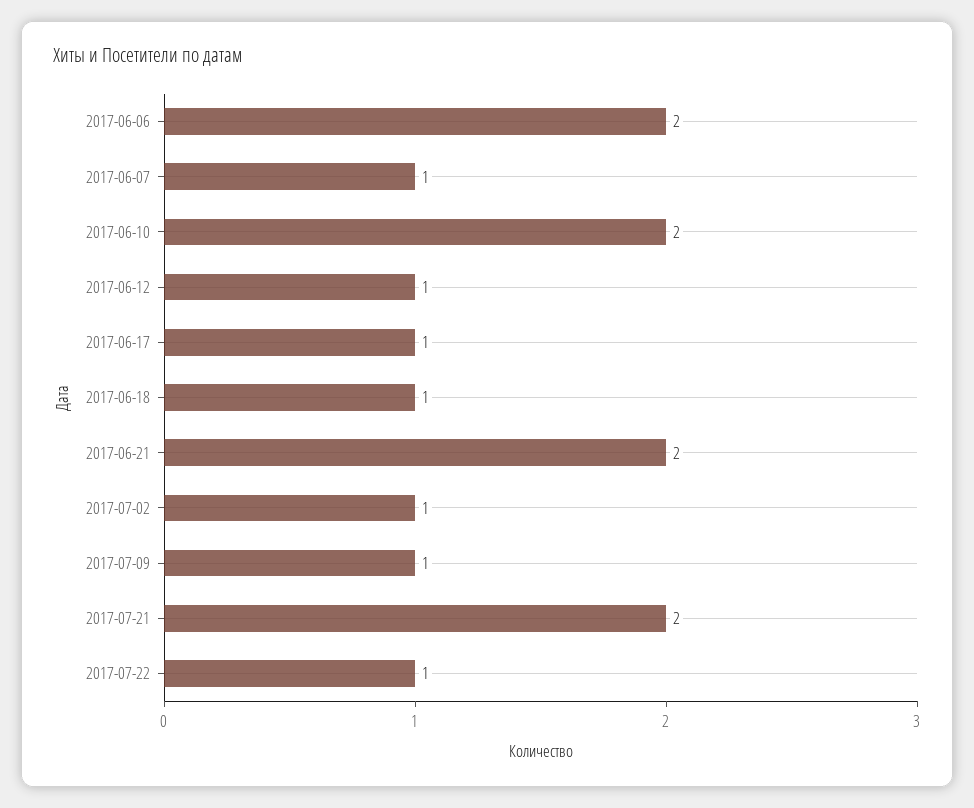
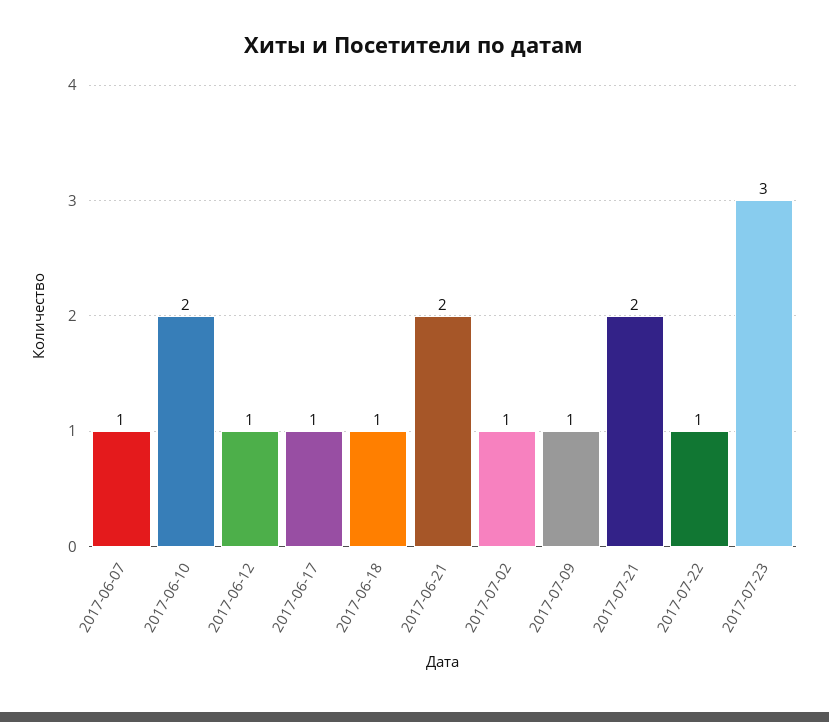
2017-06-06: 2 -> none
2017-07-23: none -> 3

